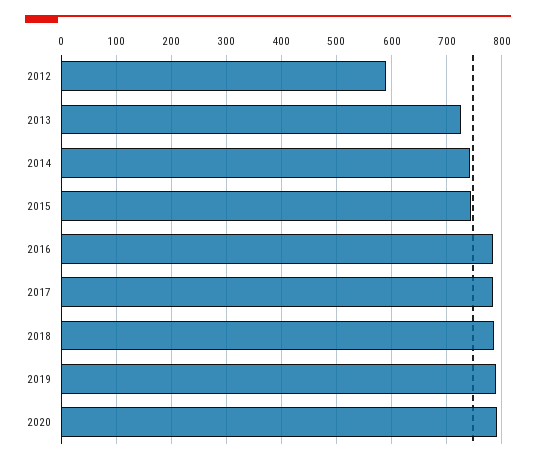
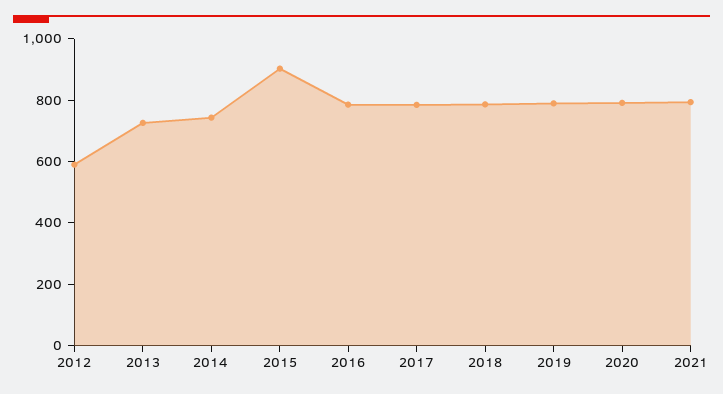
2015: 740 -> 900
2021: none -> 800

